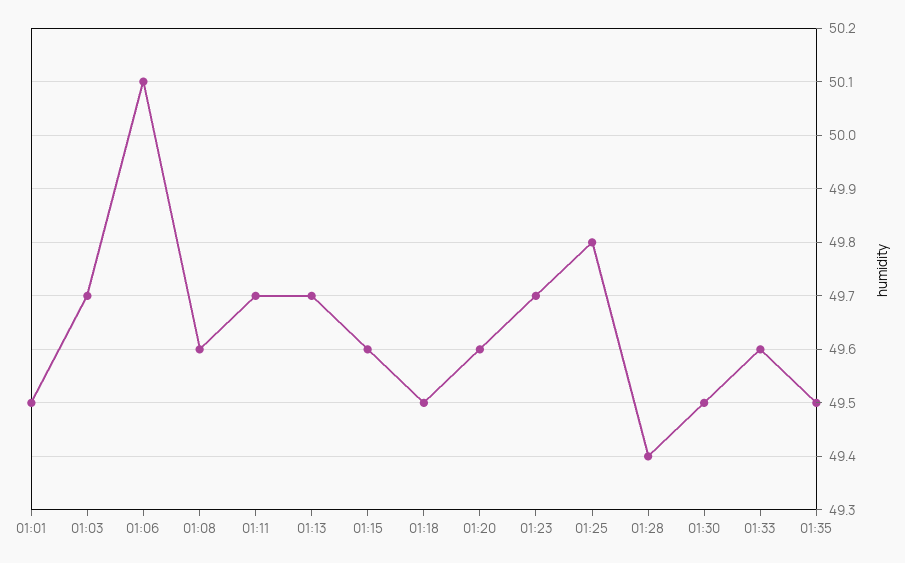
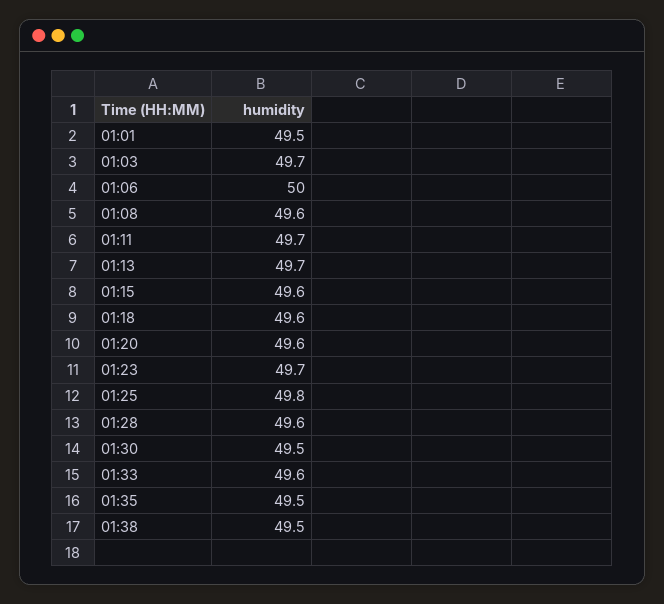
01:06: 50.1 -> 50
01:18: 49.5 -> 49.6
01:28: 49.4 -> 49.6
01:38: none -> 49.5

